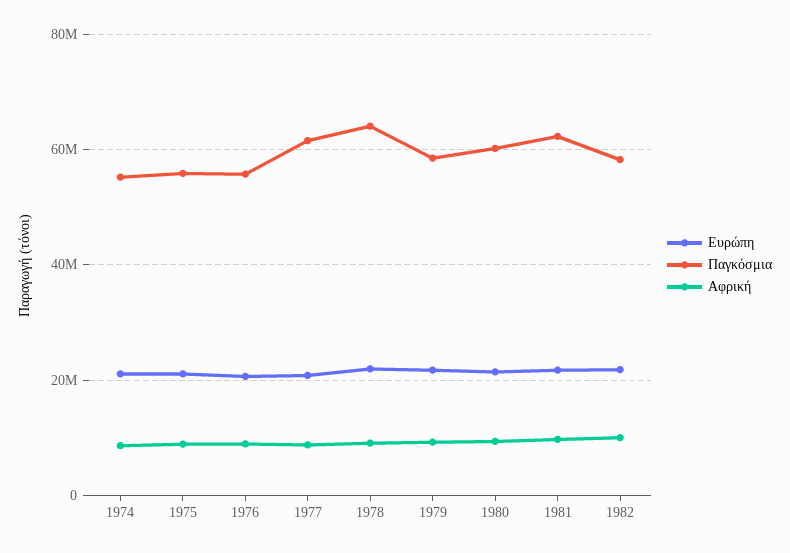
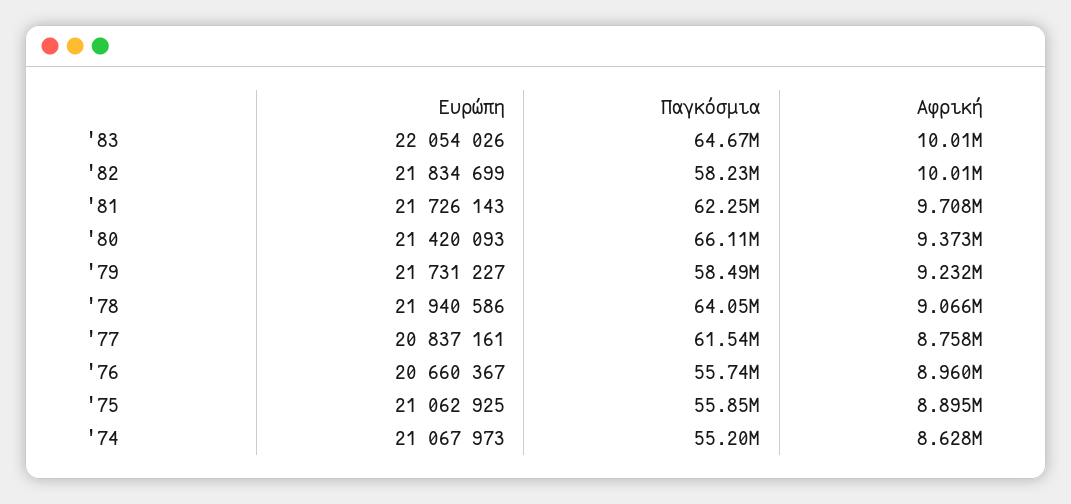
Παγκόσμια, 1980: 60000000 -> 66110000
Ευρώπη, '83: none -> 22054026
Παγκόσμια, '83: none -> 64670000
Αφρική, '83: none -> 10010000

